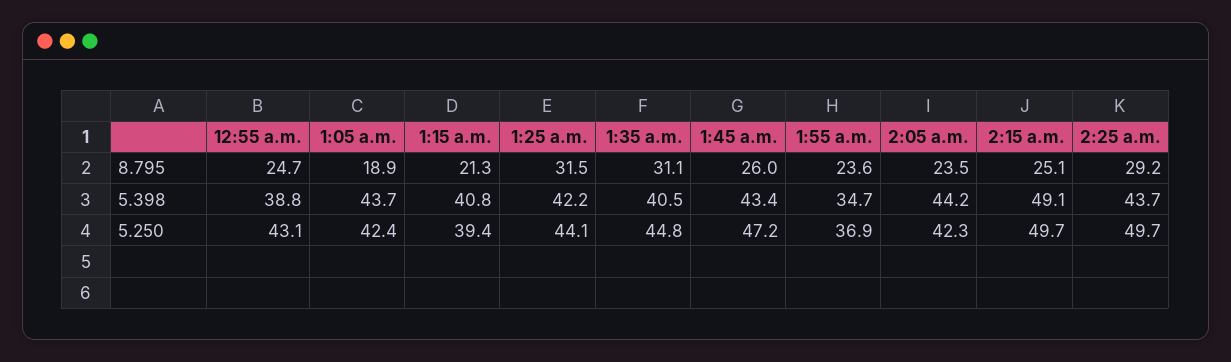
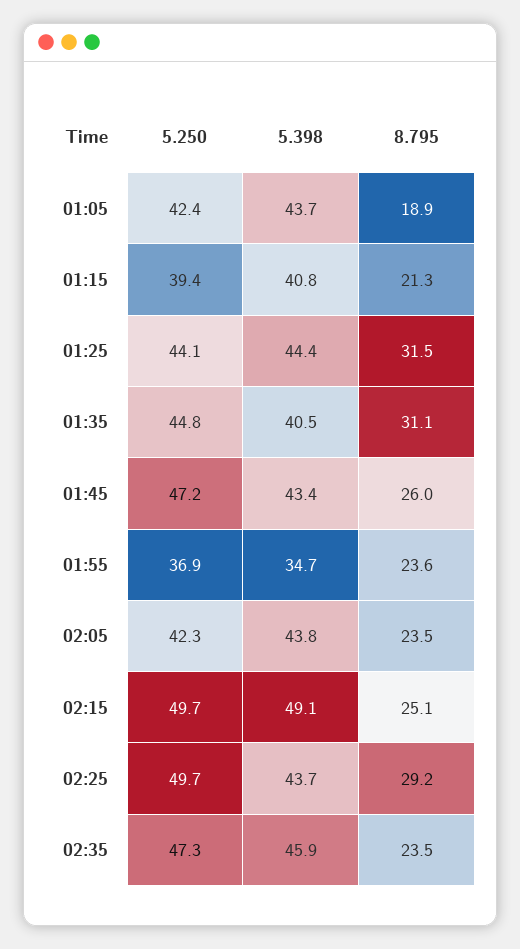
12:55 a.m., 8.795: 24.7 -> none
12:55 a.m., 5.398: 38.8 -> none
1:25 a.m., 5.398: 42.2 -> 44.4
2:05 a.m., 5.398: 44.2 -> 43.8
12:55 a.m., 5.250: 43.1 -> none
02:35, 5.250: none -> 47.3
02:35, 5.398: none -> 45.9
02:35, 8.795: none -> 23.5

